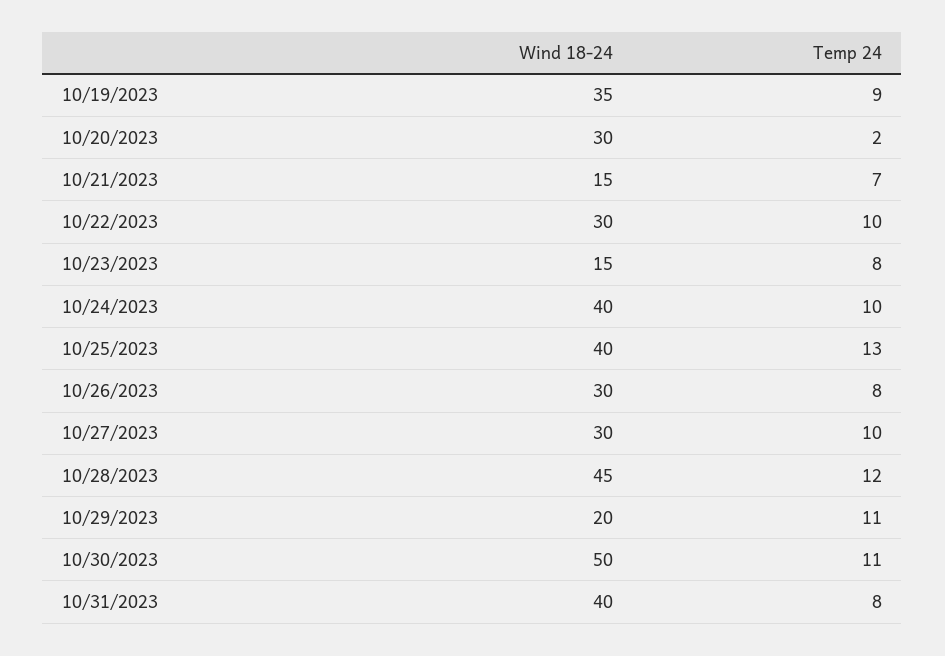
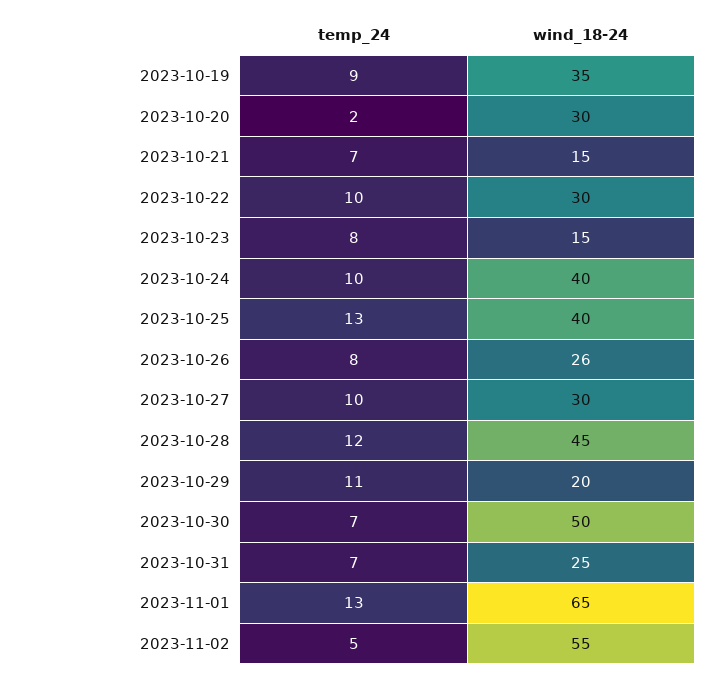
Wind 18-24, 10/26/2023: 30 -> 26
Temp 24, 10/30/2023: 11 -> 7
Wind 18-24, 10/31/2023: 40 -> 25
Temp 24, 10/31/2023: 8 -> 7
Temp 24, 2023-11-01: none -> 13
Wind 18-24, 2023-11-01: none -> 65
Temp 24, 2023-11-02: none -> 5
Wind 18-24, 2023-11-02: none -> 55

